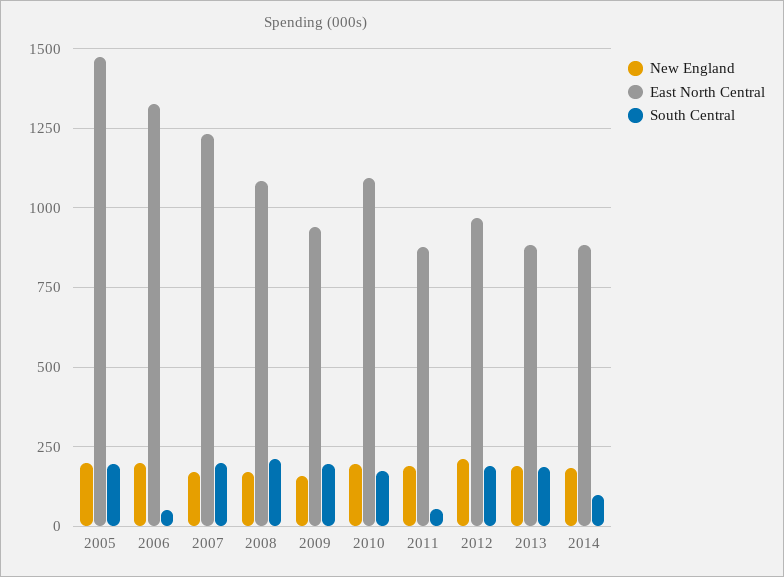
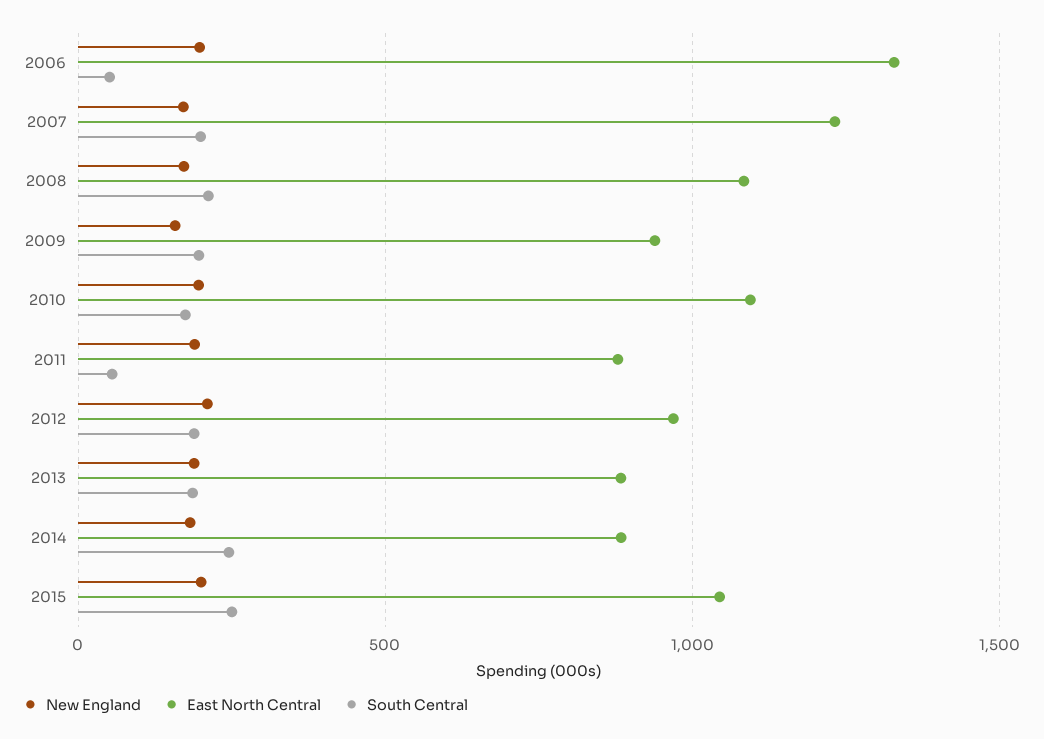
New England, 2005: 200 -> none
East North Central, 2005: 1475 -> none
South Central, 2005: 200 -> none
South Central, 2014: 100 -> 250
New England, 2015: none -> 200
East North Central, 2015: none -> 1050
South Central, 2015: none -> 250

